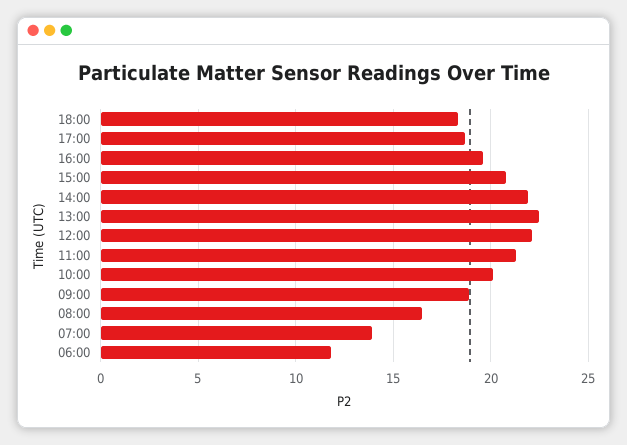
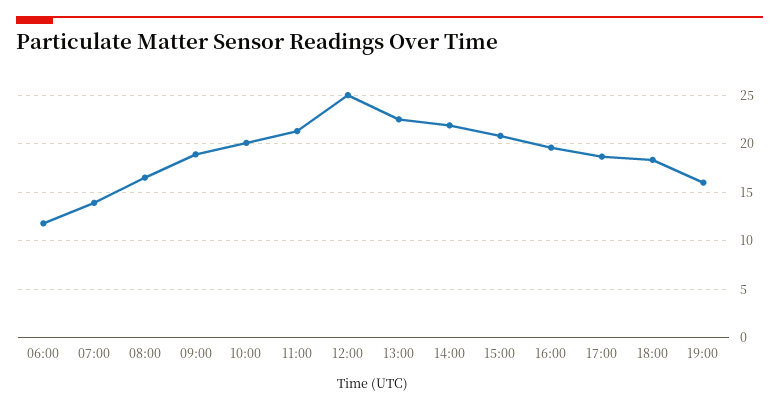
12:00: 22 -> 25
19:00: none -> 16

